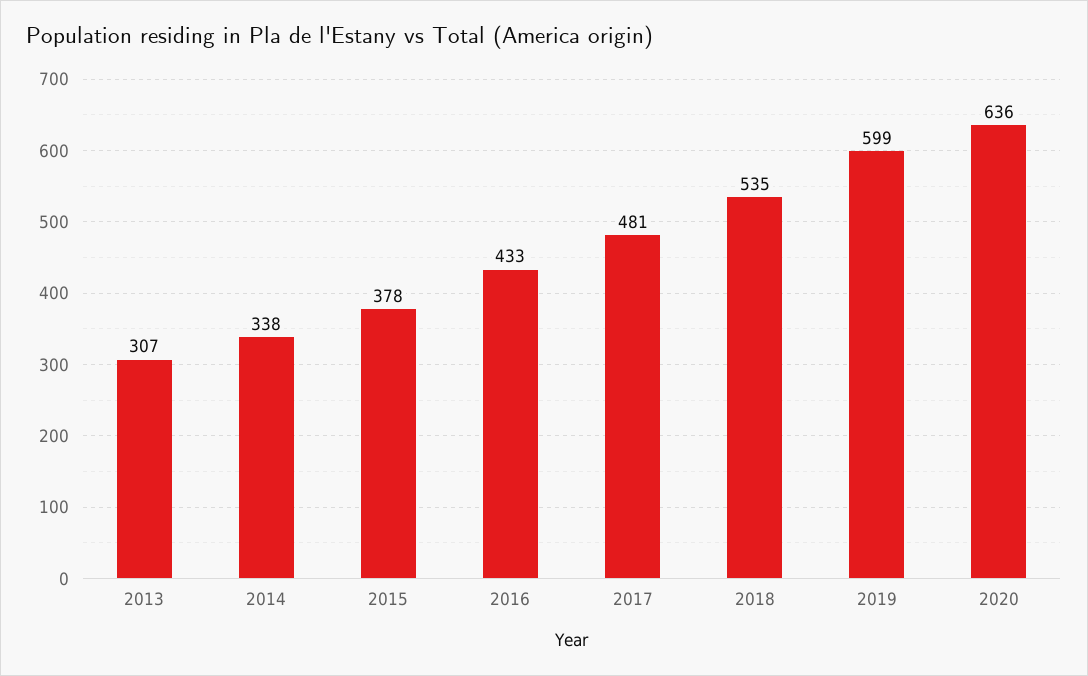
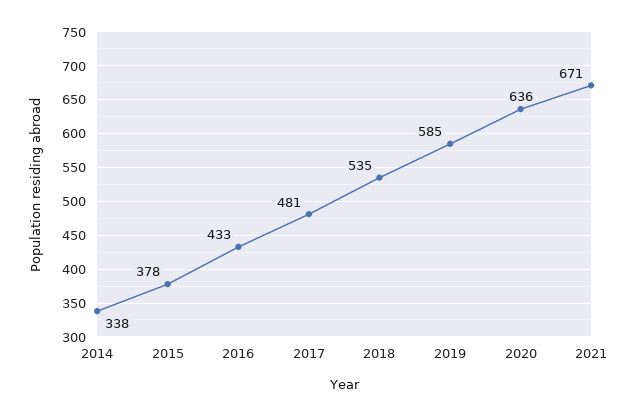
2013: 307 -> none
2019: 599 -> 585
2021: none -> 671

